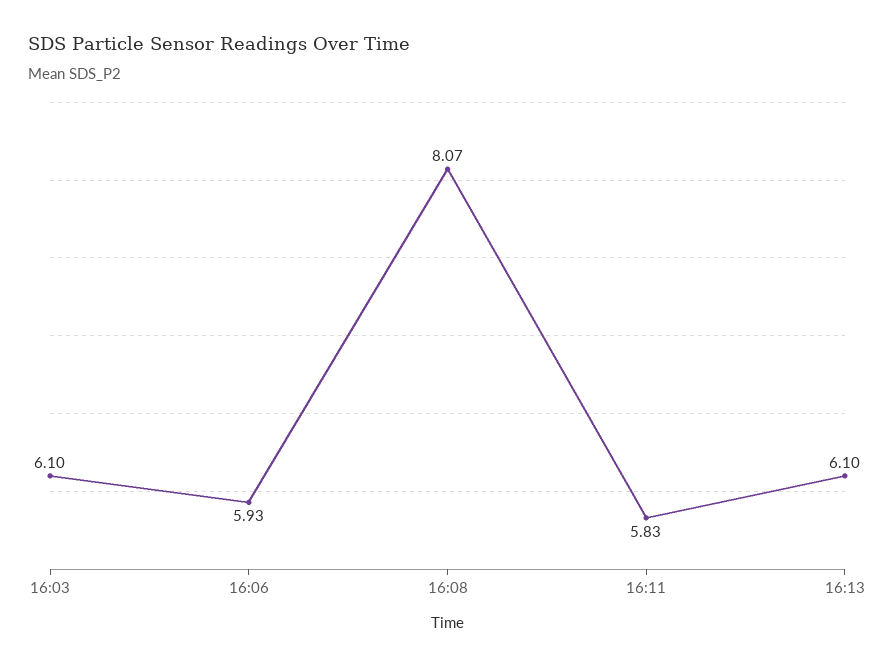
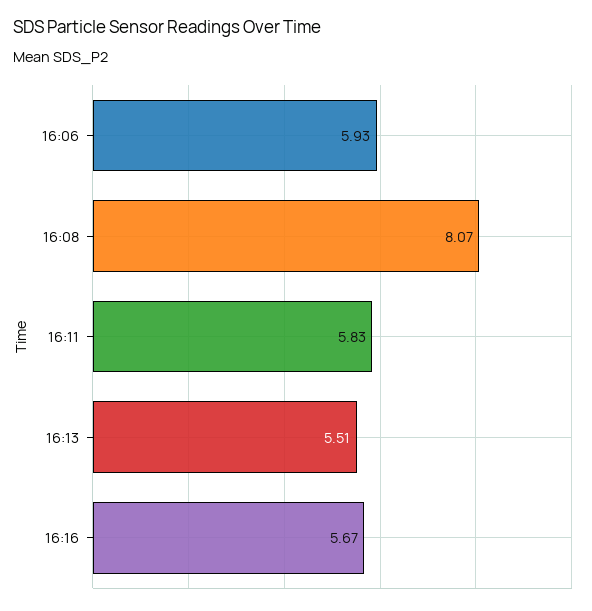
16:03: 6.1 -> none
16:13: 6.1 -> 5.51
16:16: none -> 5.67

